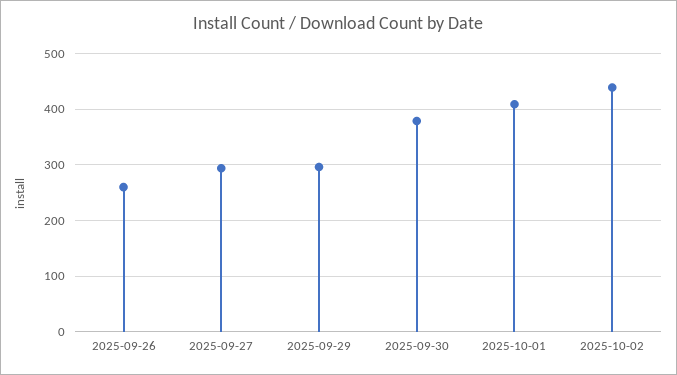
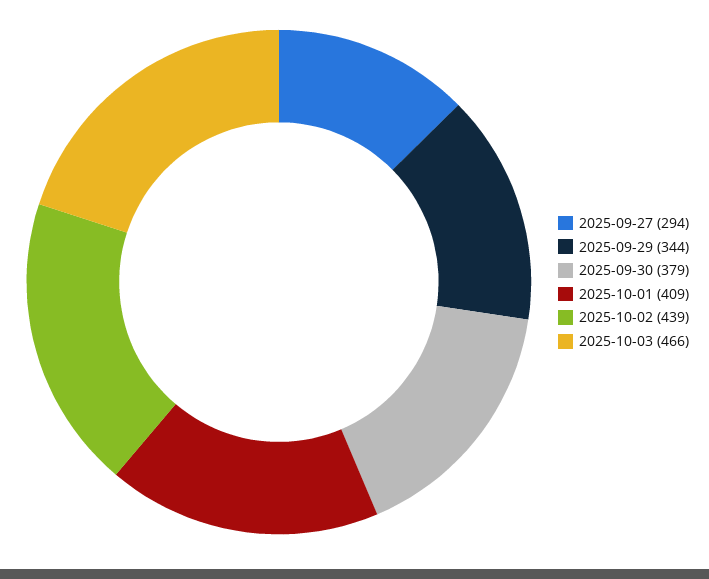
2025-09-26: 260 -> none
2025-09-29: 300 -> 344
2025-10-03: none -> 466

